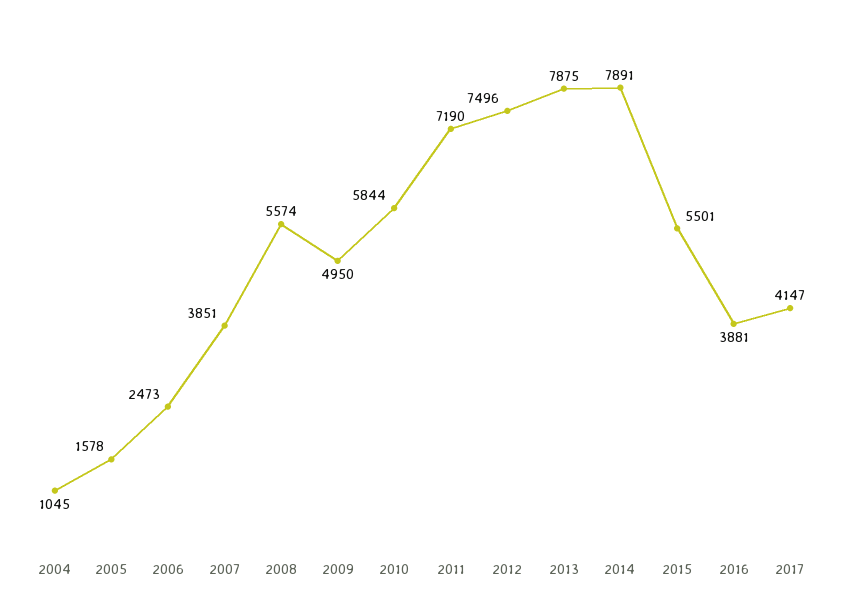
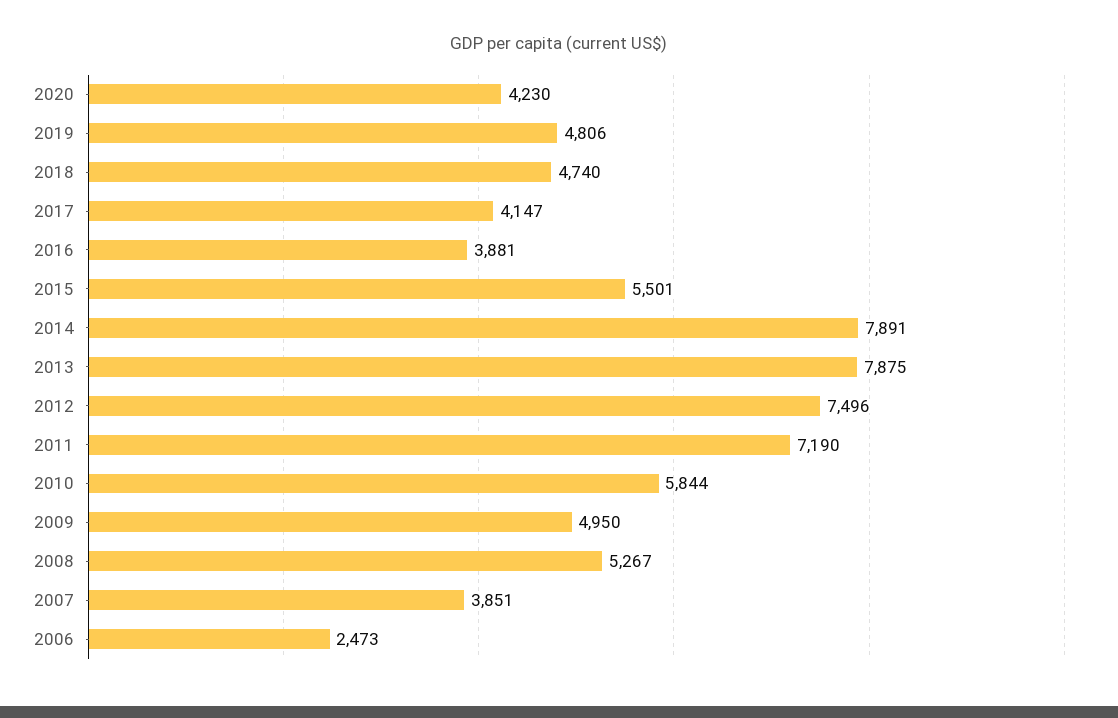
2004: 1045 -> none
2005: 1578 -> none
2008: 5574 -> 5267
2020: none -> 4230
2019: none -> 4806
2018: none -> 4740

